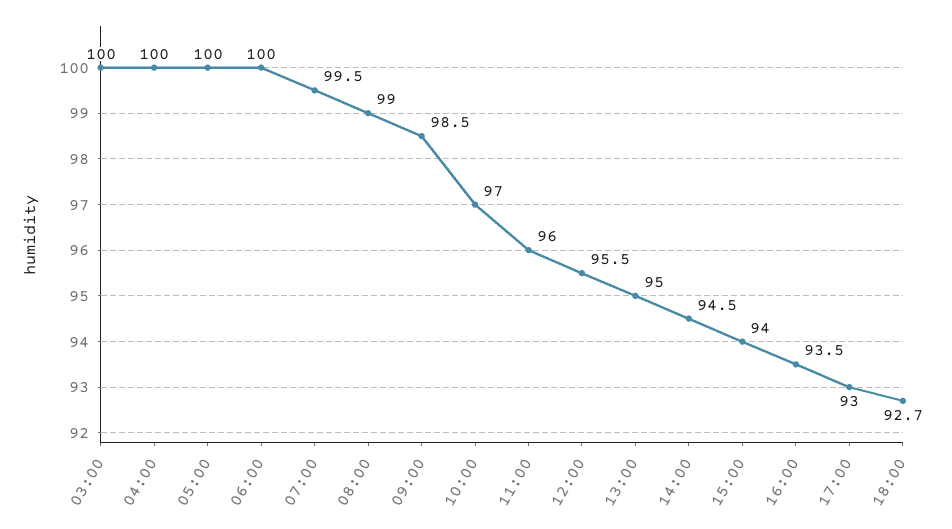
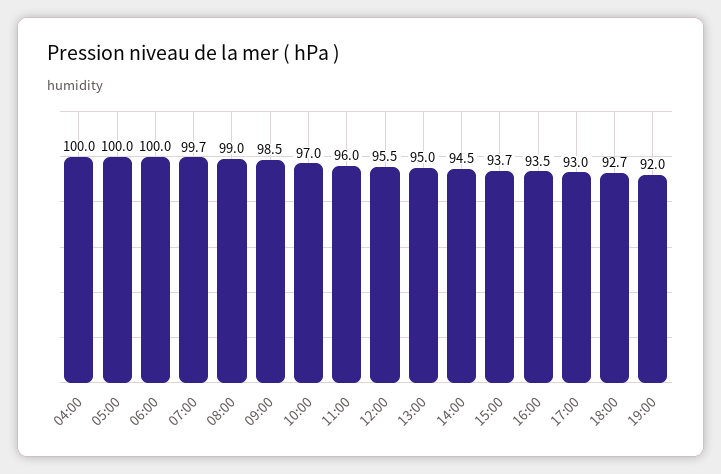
03:00: 100 -> none
07:00: 99.5 -> 99.7
15:00: 94 -> 93.7
19:00: none -> 92

